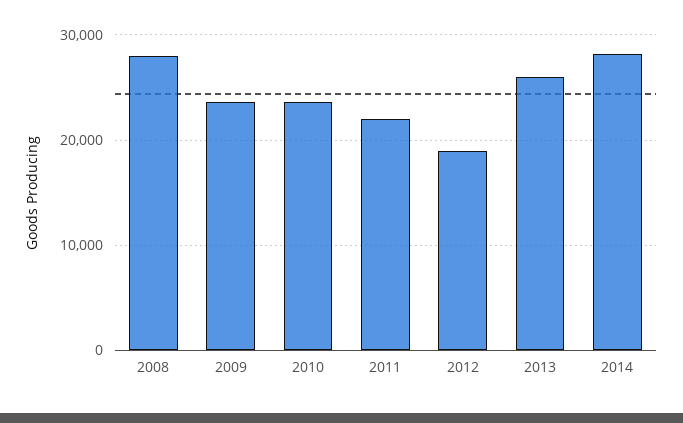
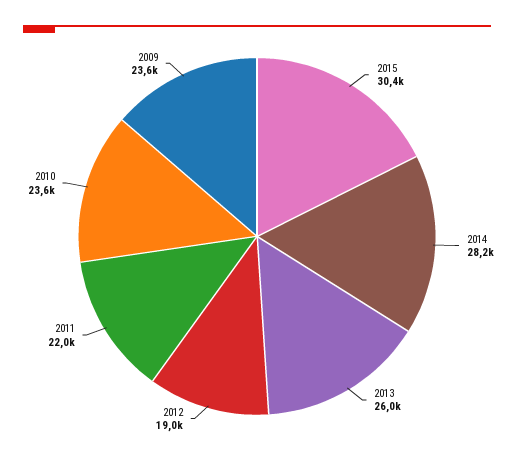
2008: 28000 -> none
2015: none -> 30400

